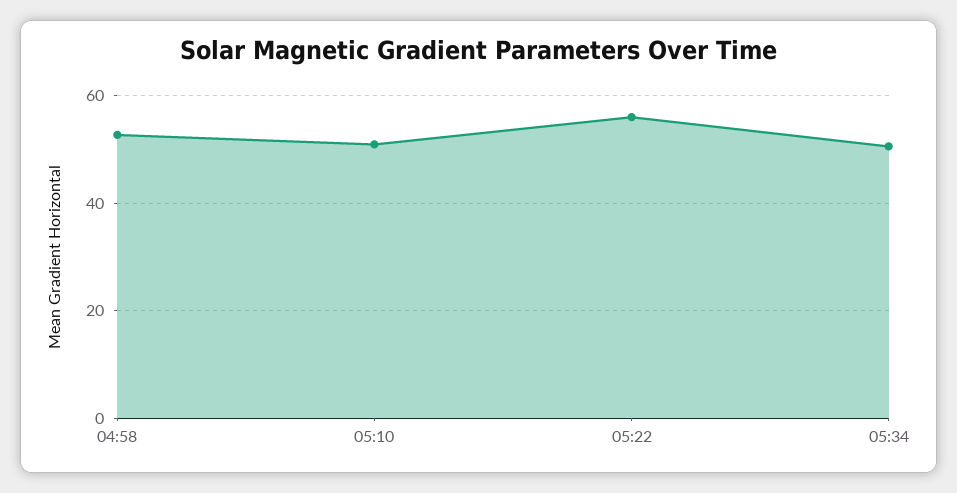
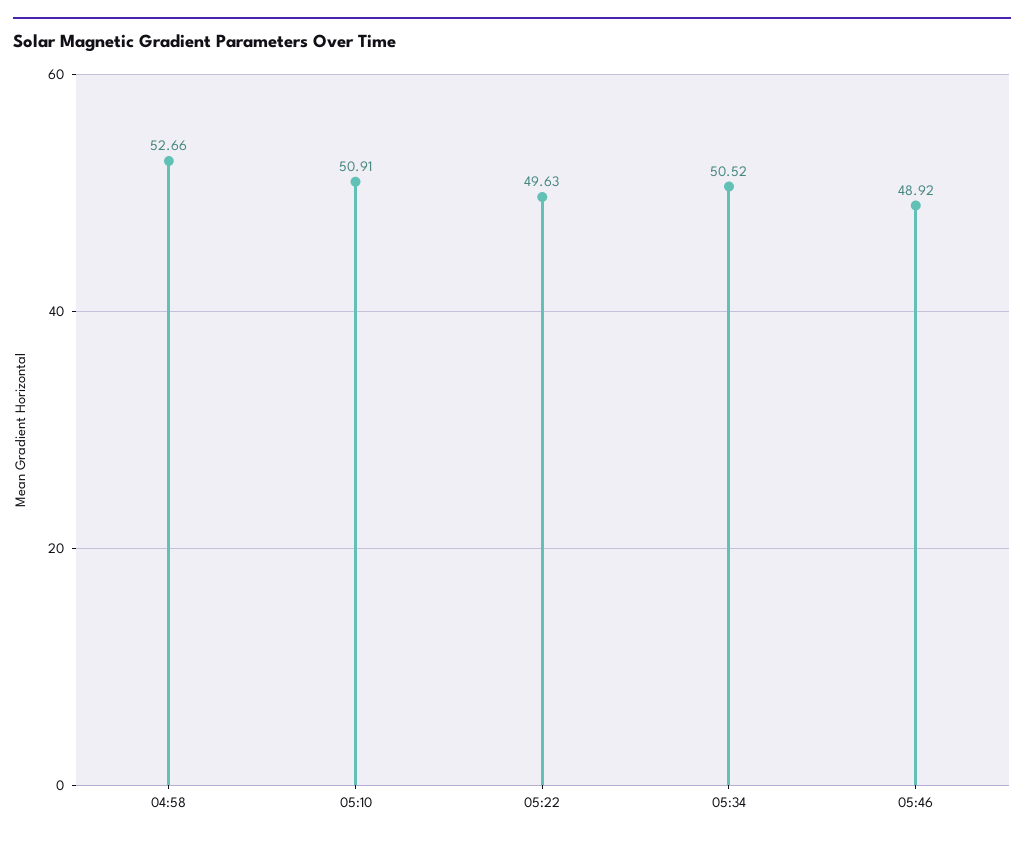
05:22: 56 -> 49.63
05:46: none -> 48.92

